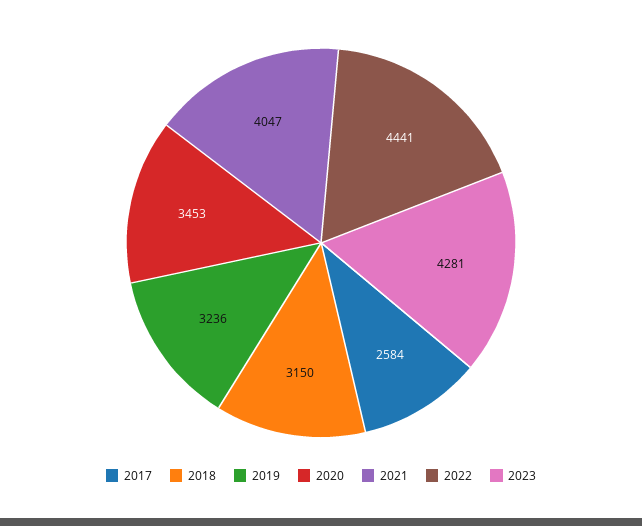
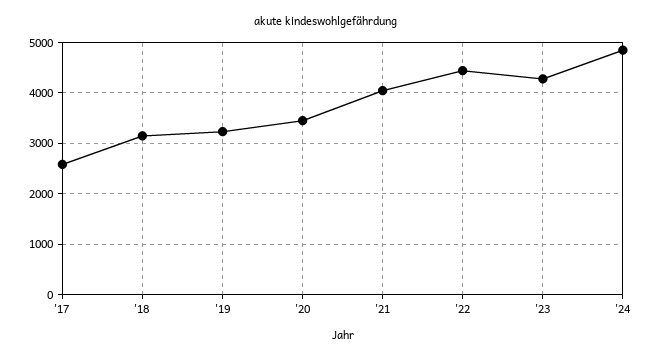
'24: none -> 4800

